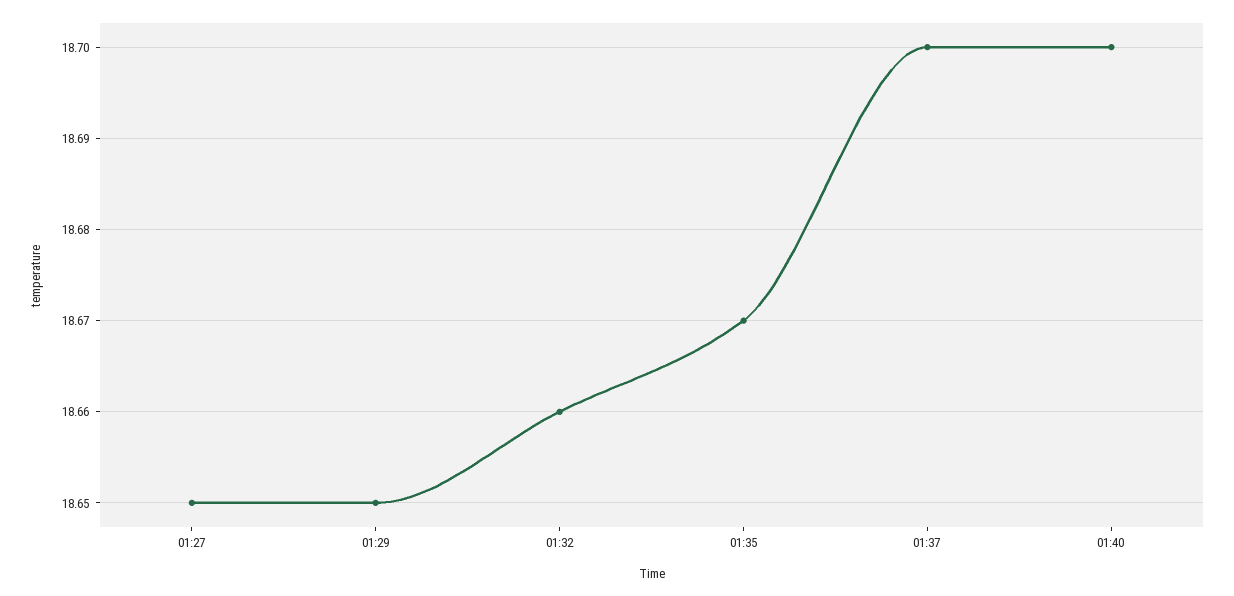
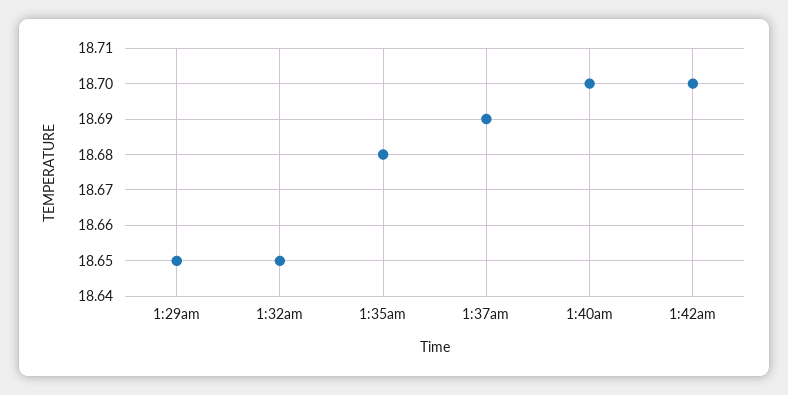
01:27: 18.65 -> none
01:32: 18.66 -> 18.65
01:35: 18.67 -> 18.68
01:37: 18.7 -> 18.69
1:42am: none -> 18.7

